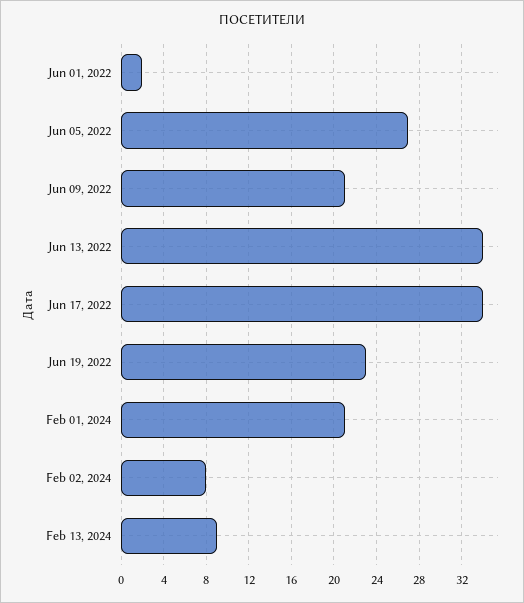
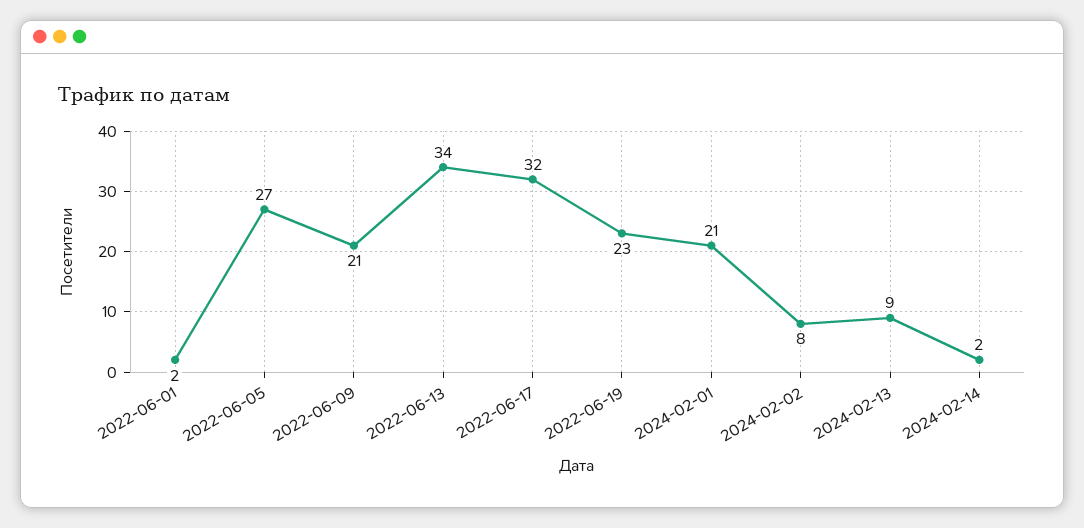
Jun 17, 2022: 34 -> 32
2024-02-14: none -> 2

